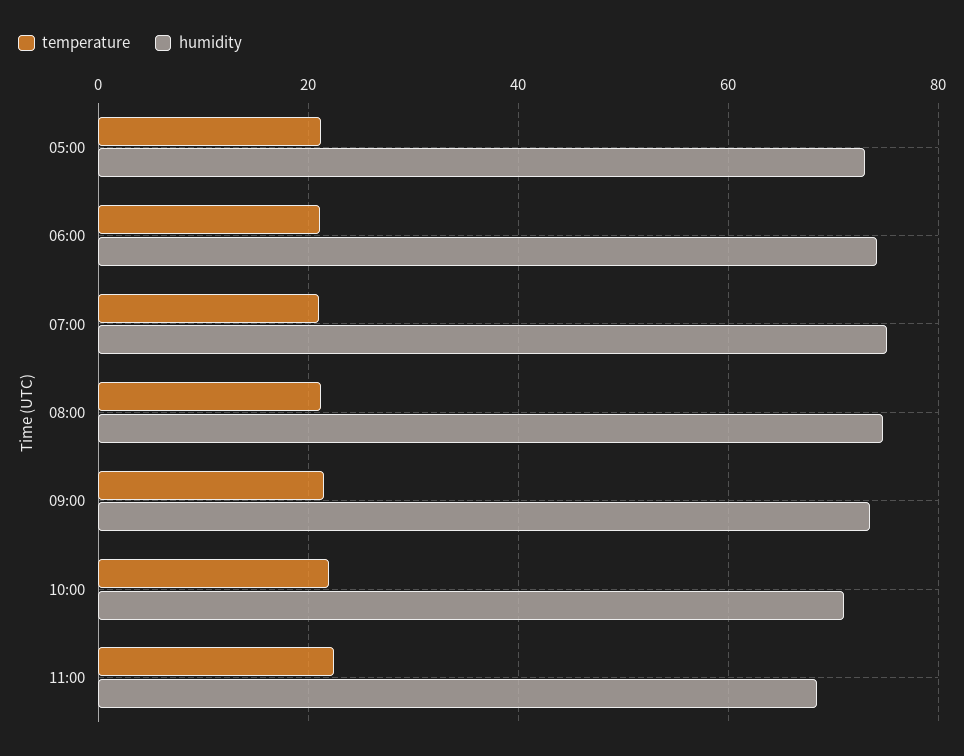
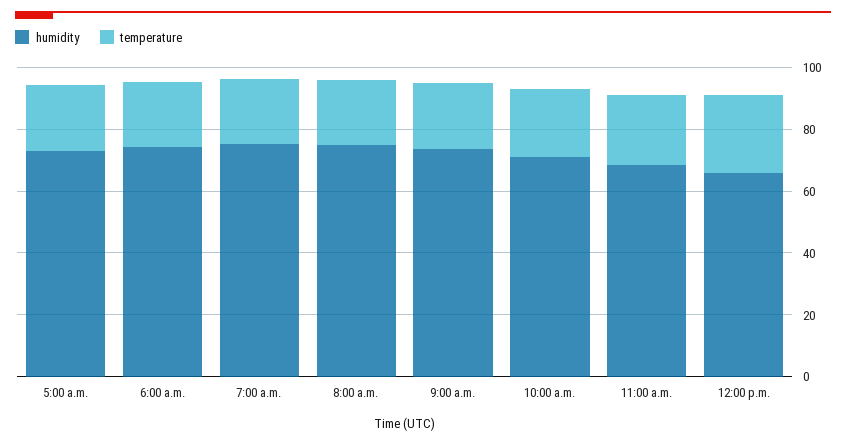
humidity, 12:00 p.m.: none -> 65
temperature, 12:00 p.m.: none -> 25

